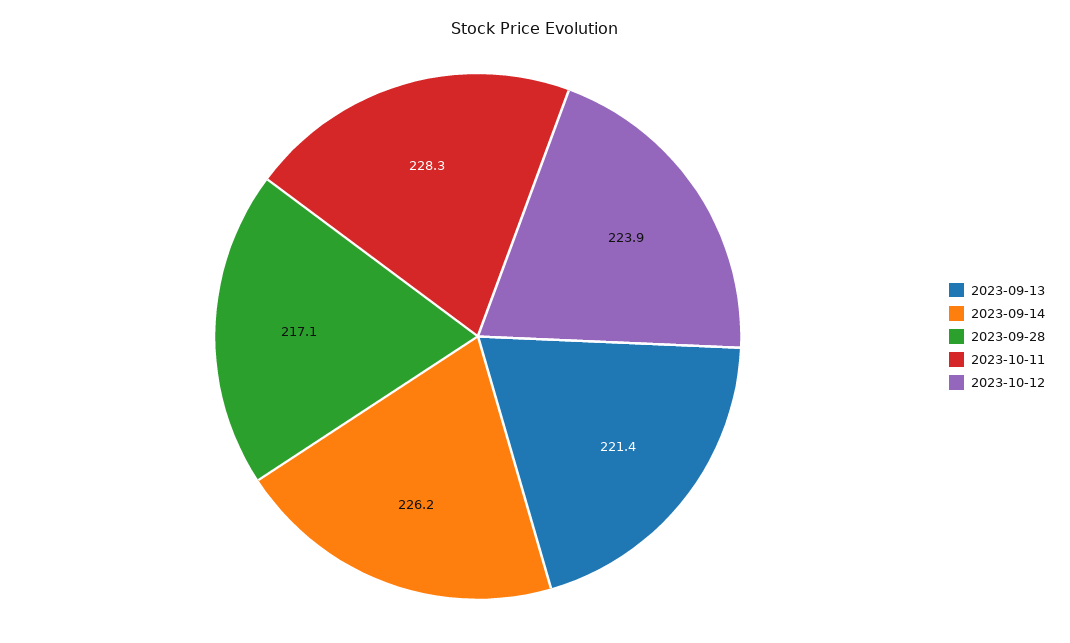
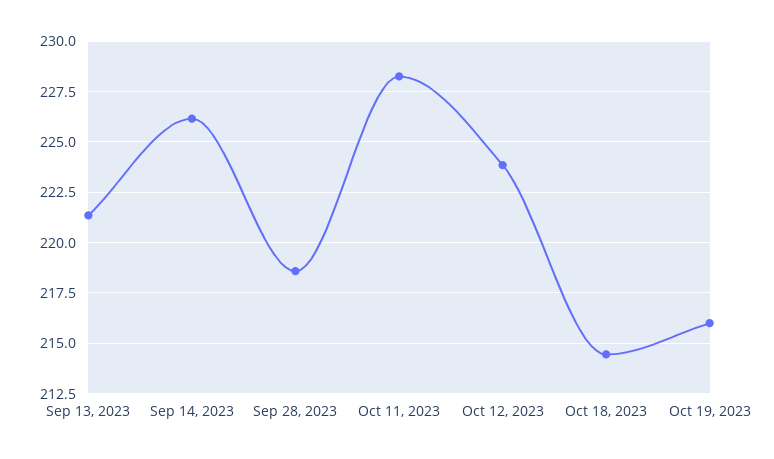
2023-09-28: 217.1 -> 218.5
Oct 18, 2023: none -> 214.5
Oct 19, 2023: none -> 216

